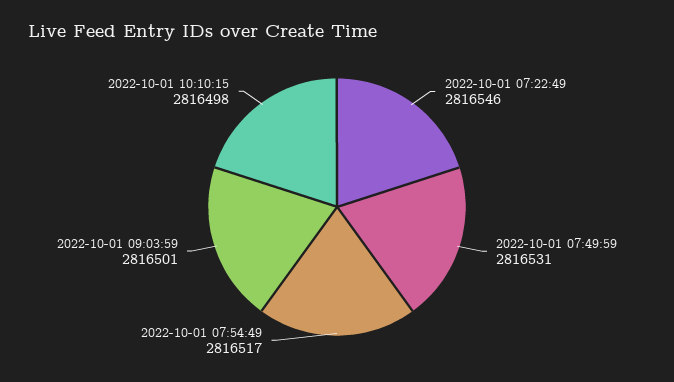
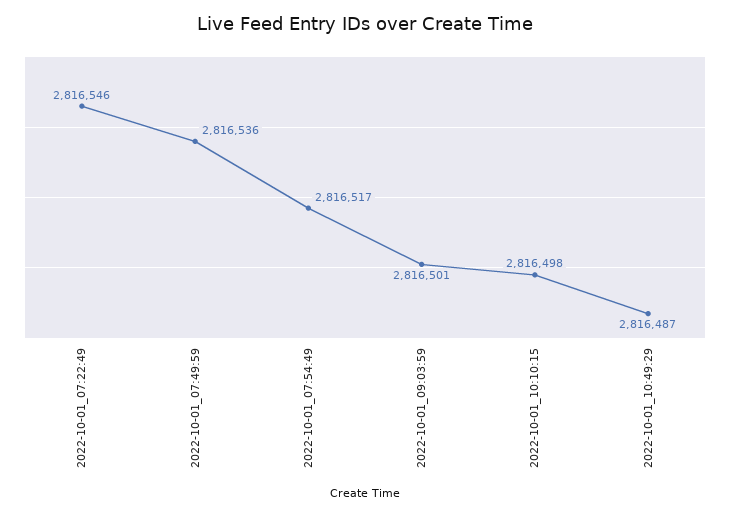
2022-10-01 07:49:59: 2816531 -> 2816536
2022-10-01_10:49:29: none -> 2816487

